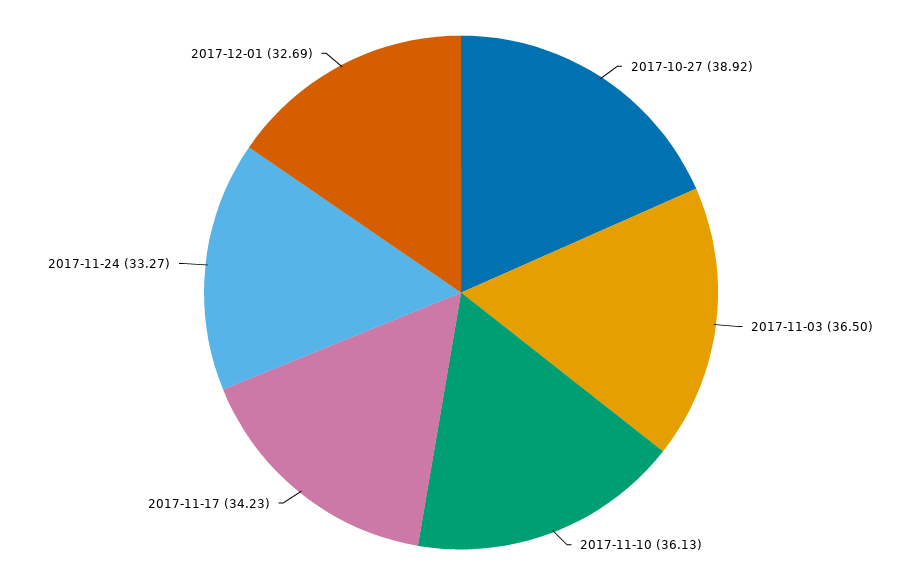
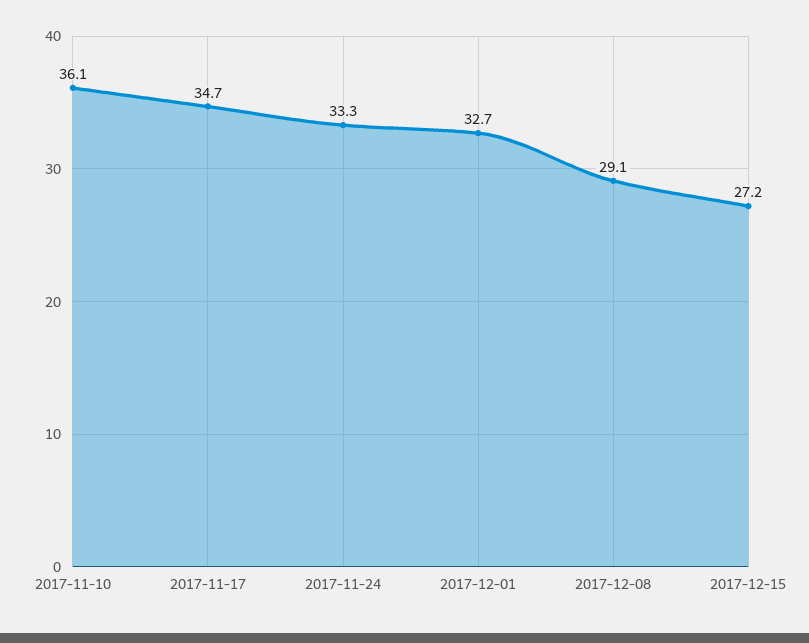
2017-10-27: 38.92 -> none
2017-11-03: 36.5 -> none
2017-11-17: 34.23 -> 34.7
2017-12-08: none -> 29.1
2017-12-15: none -> 27.2

